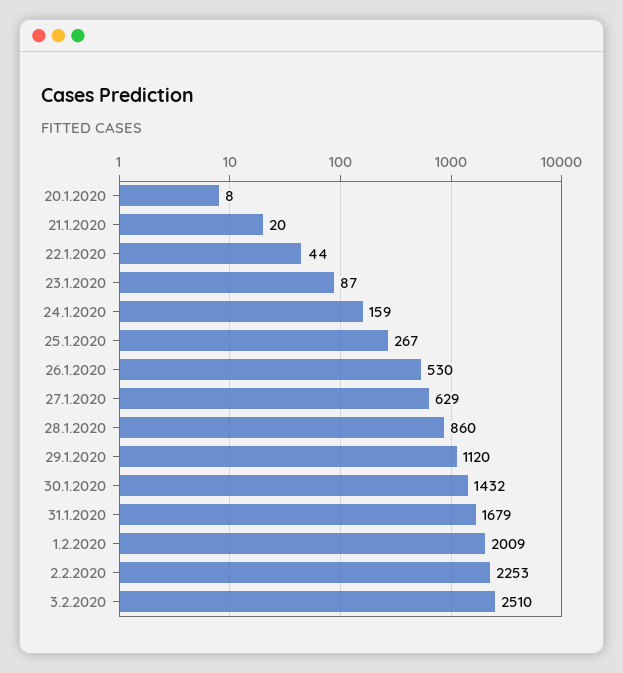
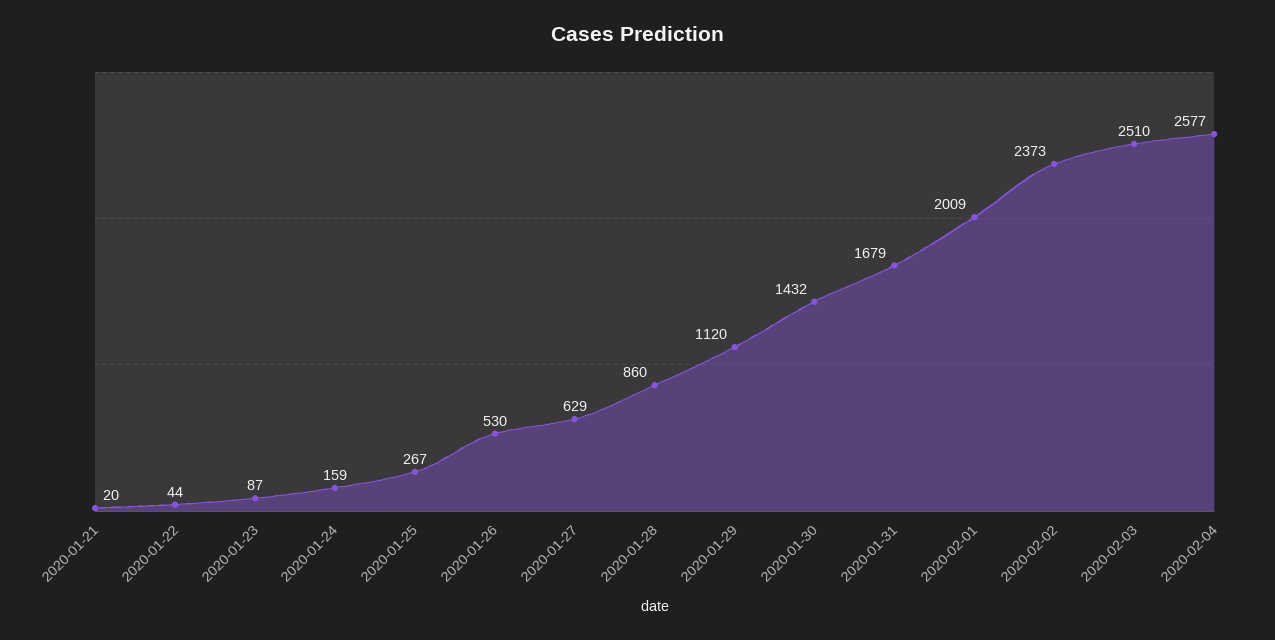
20.1.2020: 8 -> none
2.2.2020: 2253 -> 2373
2020-02-04: none -> 2577

